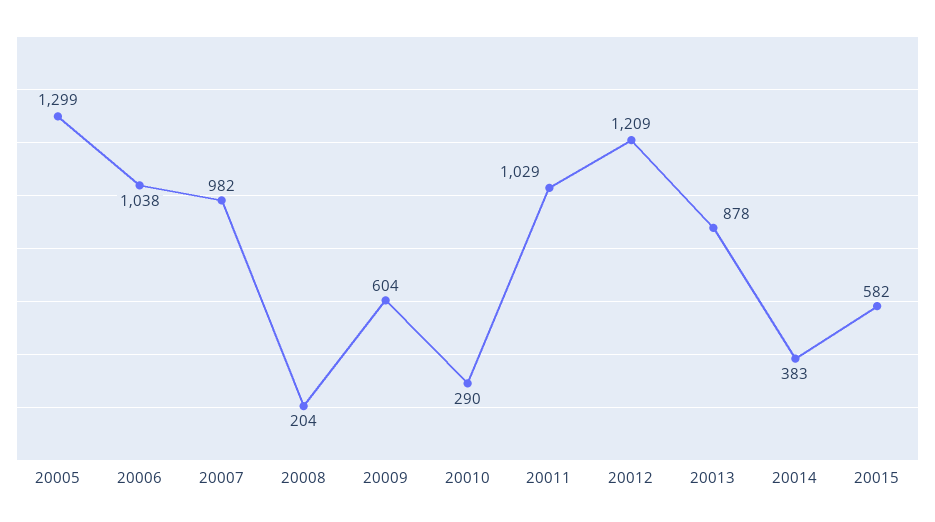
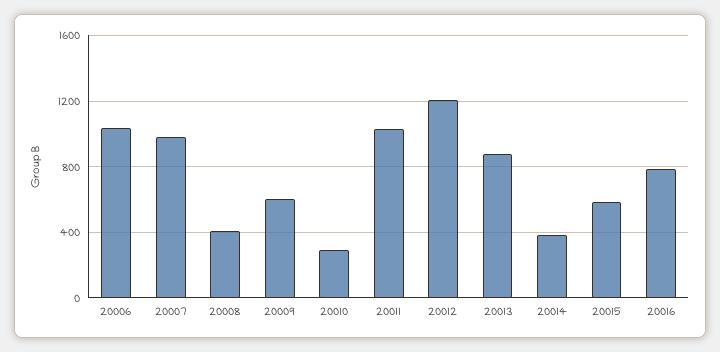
20005: 1299 -> none
20008: 204 -> 400
20016: none -> 800

